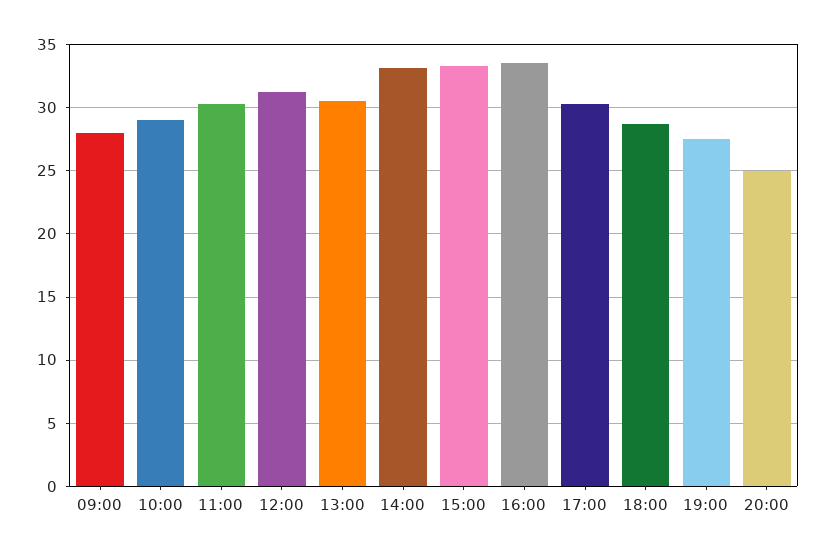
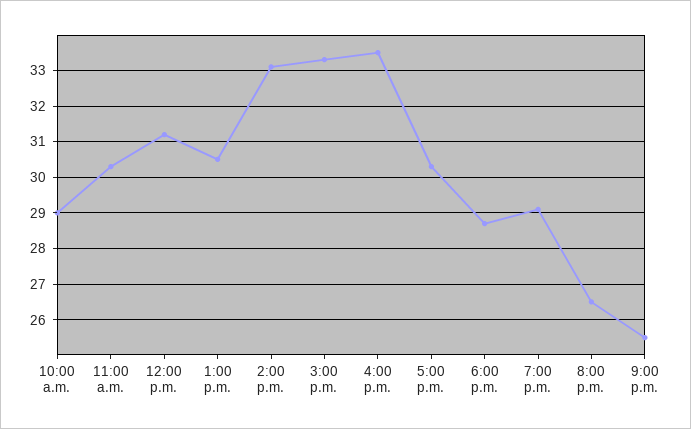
09:00: 28 -> none
19:00: 27.5 -> 29
20:00: 25 -> 26.5
9:00 p.m.: none -> 25.5

